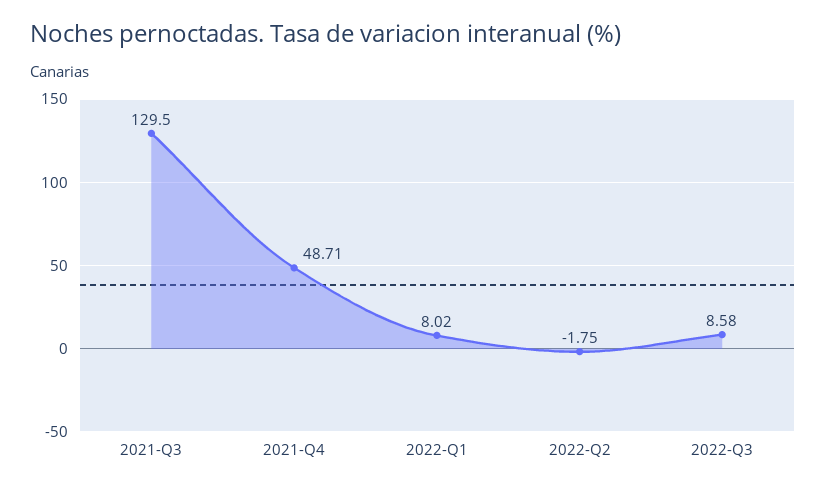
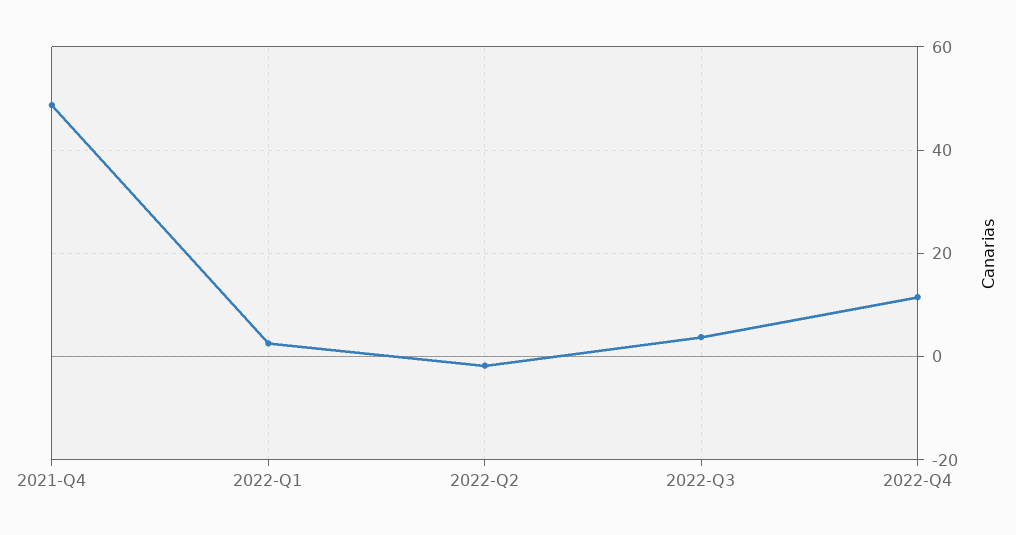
2021-Q3: 129.5 -> none
2022-Q1: 8.02 -> 2
2022-Q3: 8.58 -> 4
2022-Q4: none -> 12

